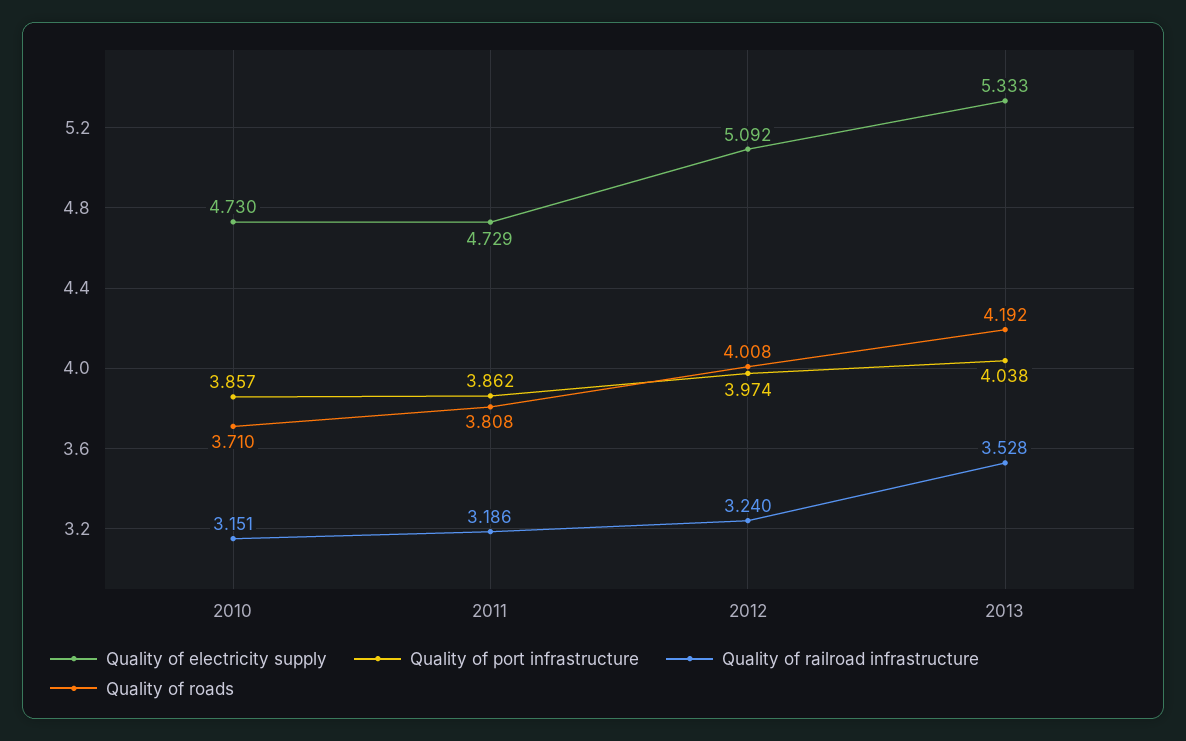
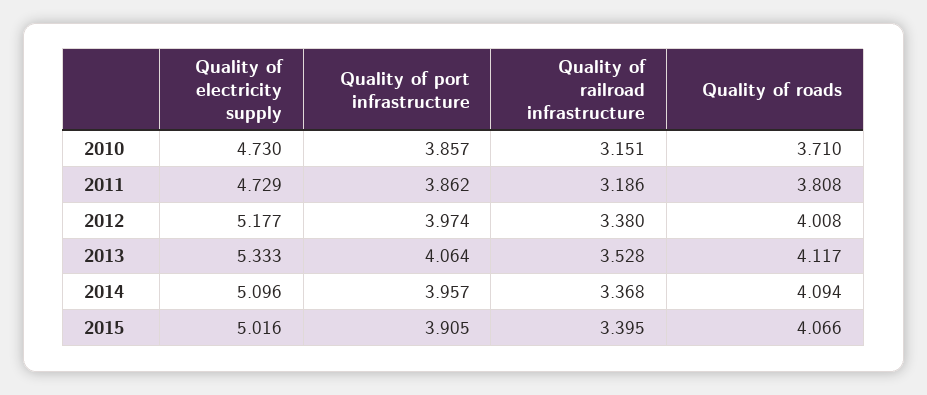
Quality of electricity supply, 2012: 5.092 -> 5.177
Quality of railroad infrastructure, 2012: 3.24 -> 3.38
Quality of port infrastructure, 2013: 4.038 -> 4.064
Quality of roads, 2013: 4.192 -> 4.117
Quality of electricity supply, 2014: none -> 5.096
Quality of port infrastructure, 2014: none -> 3.957
Quality of railroad infrastructure, 2014: none -> 3.368
Quality of roads, 2014: none -> 4.094
Quality of electricity supply, 2015: none -> 5.016
Quality of port infrastructure, 2015: none -> 3.905
Quality of railroad infrastructure, 2015: none -> 3.395
Quality of roads, 2015: none -> 4.066

